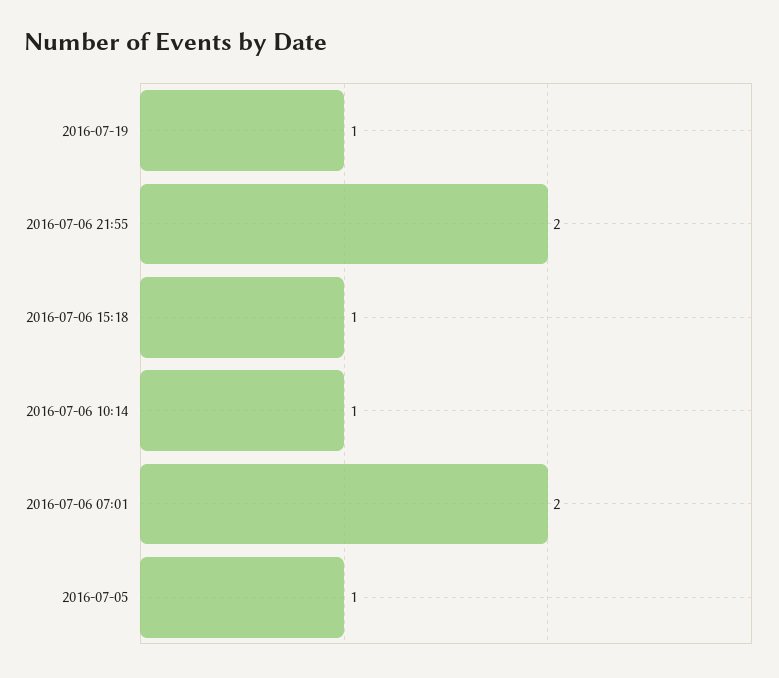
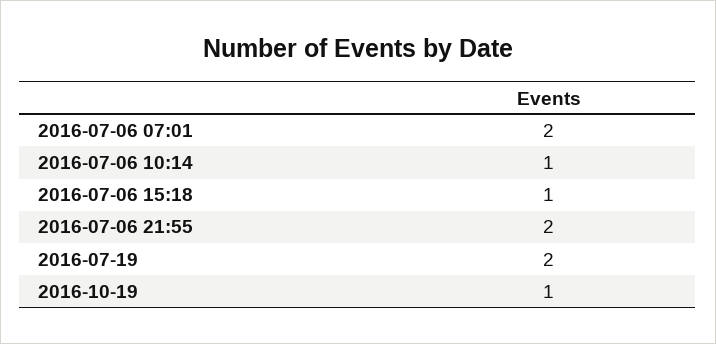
2016-07-19: 1 -> 2
2016-07-05: 1 -> none
2016-10-19: none -> 1

